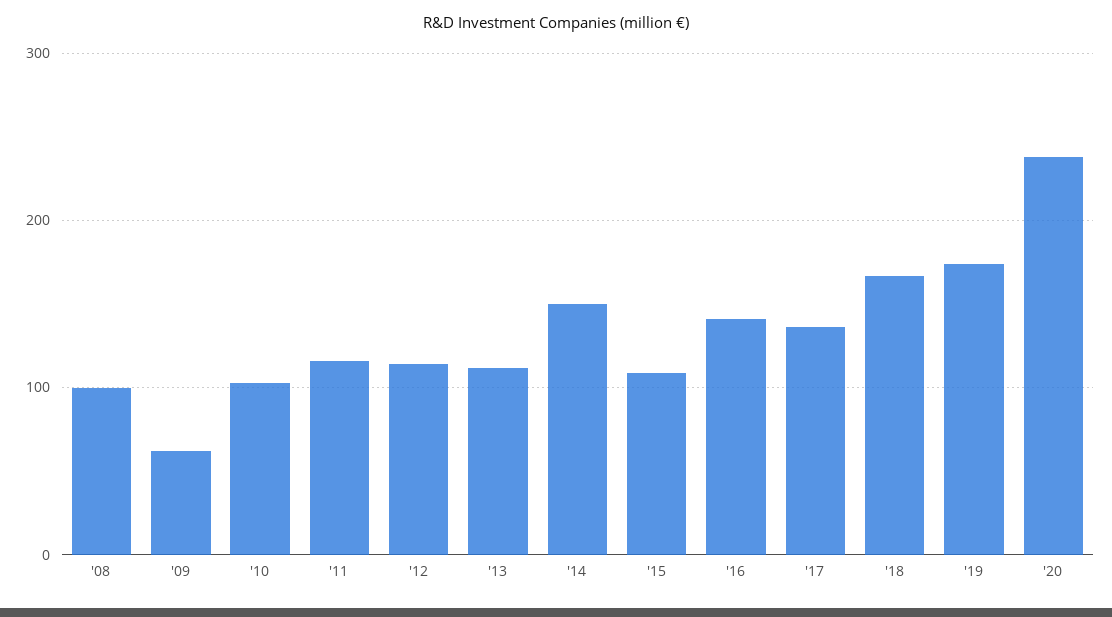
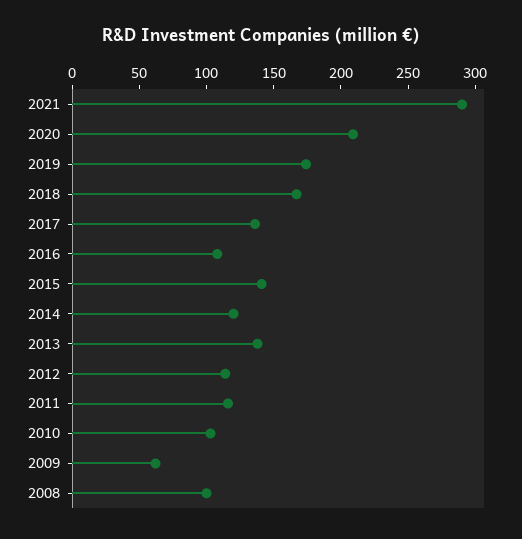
'13: 110 -> 140
'14: 150 -> 120
'15: 110 -> 140
'16: 140 -> 110
'20: 240 -> 210
2021: none -> 290

